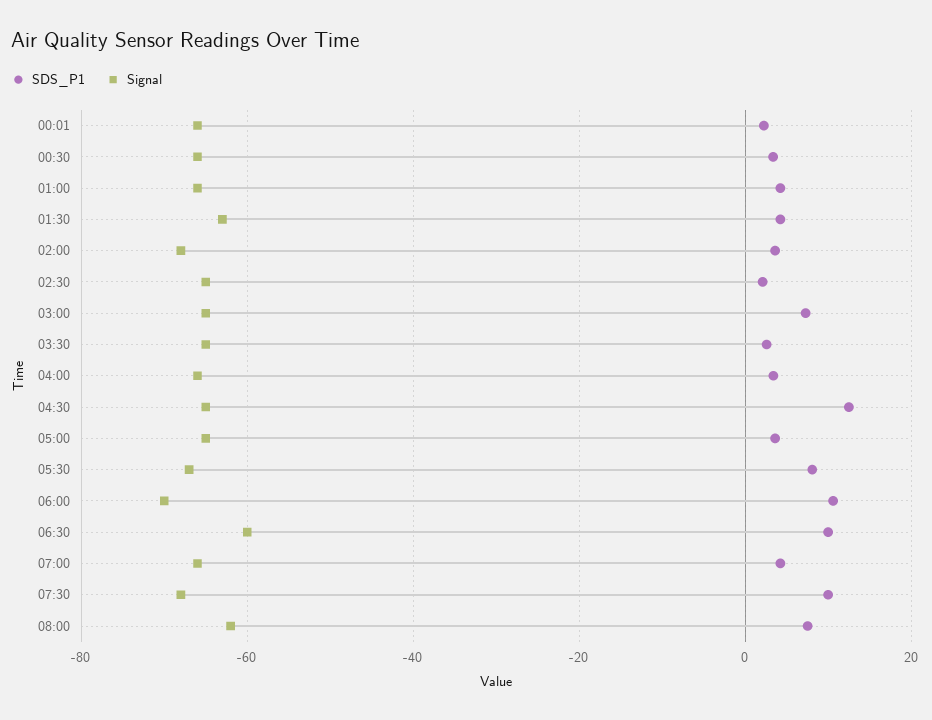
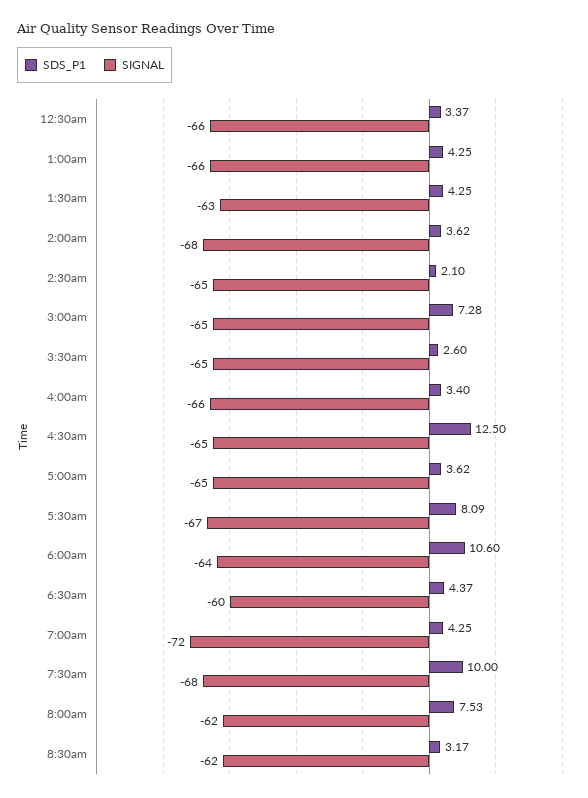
SDS_P1, 00:01: 2 -> none
Signal, 00:01: -66 -> none
Signal, 06:00: -70 -> -64
SDS_P1, 06:30: 10 -> 4.37
Signal, 07:00: -66 -> -72
SDS_P1, 8:30am: none -> 3.17
Signal, 8:30am: none -> -62

